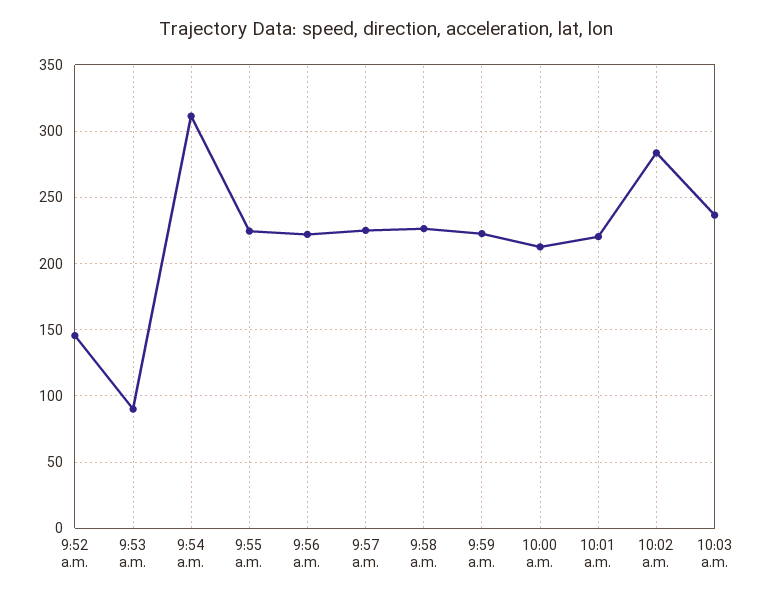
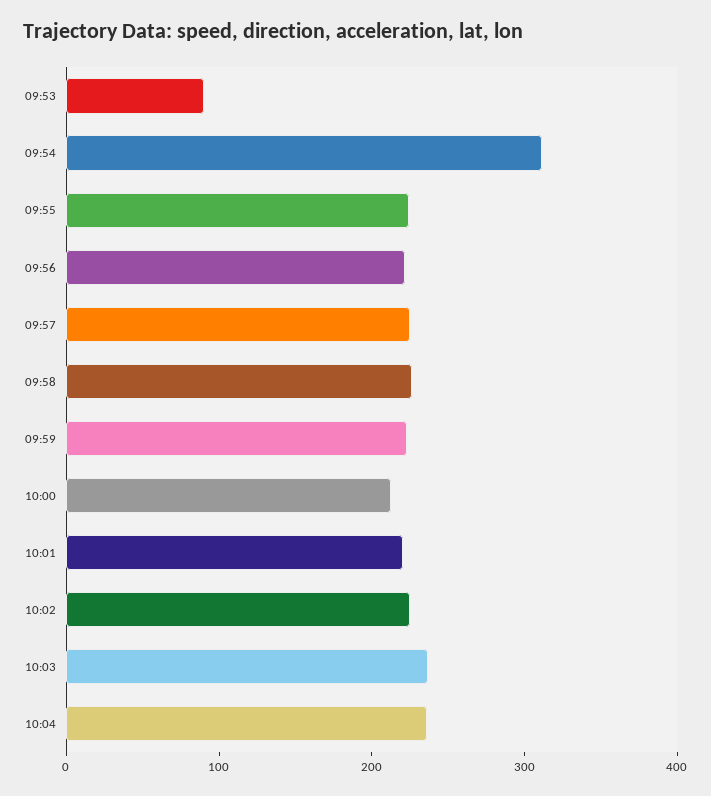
9:52 a.m.: 145 -> none
10:02 a.m.: 285 -> 220
10:04: none -> 240

